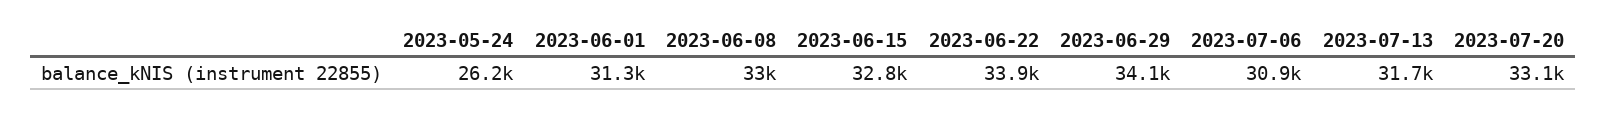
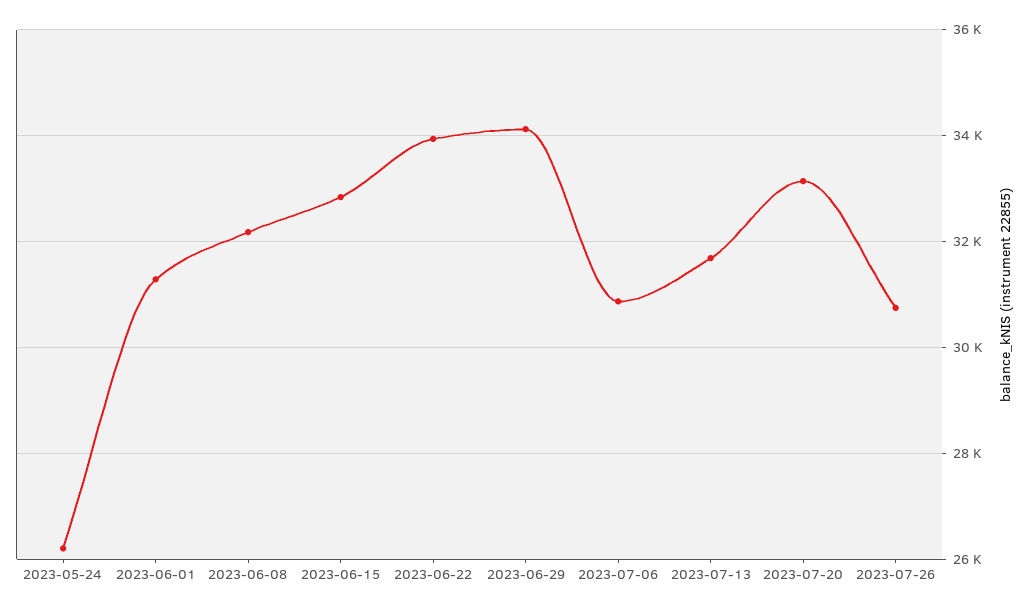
2023-06-08: 33000 -> 32200
2023-07-26: none -> 30800

